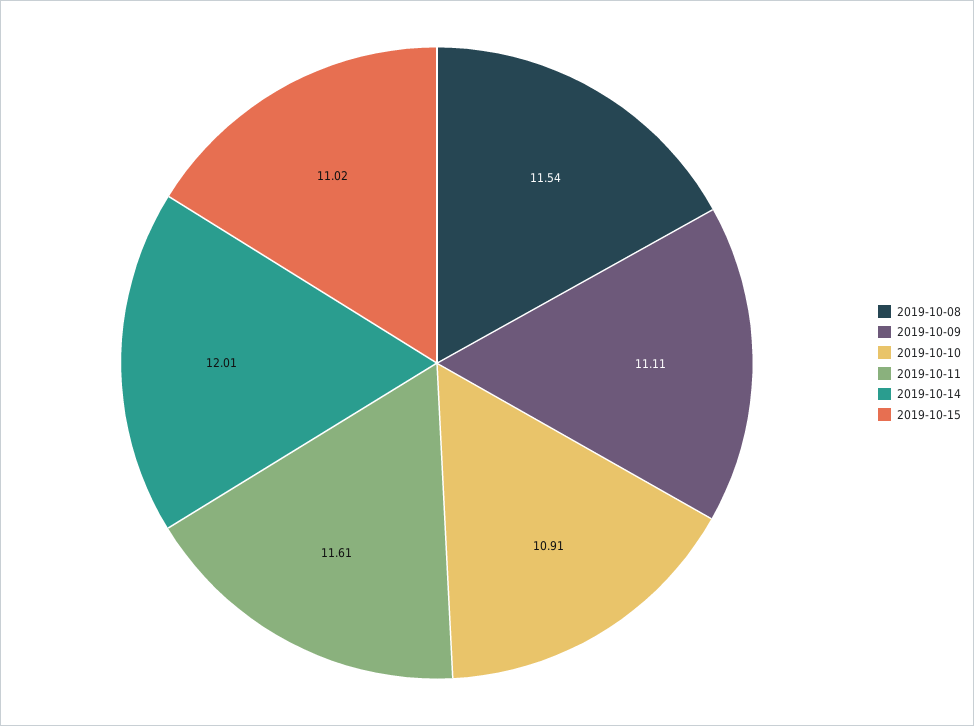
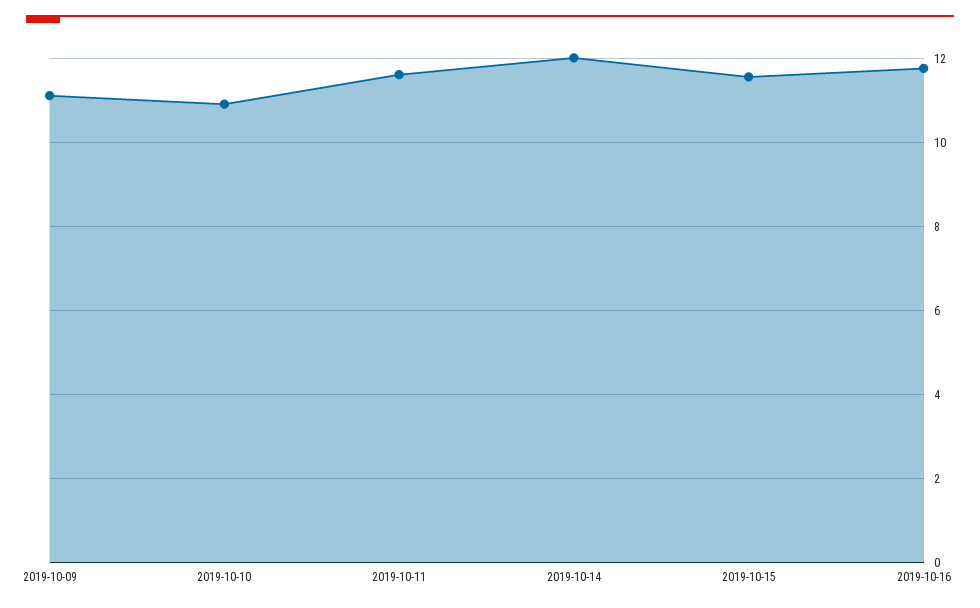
2019-10-08: 11.54 -> none
2019-10-15: 11.02 -> 11.6
2019-10-16: none -> 11.8

